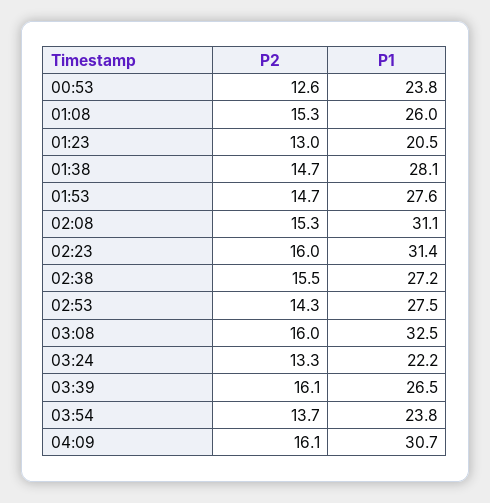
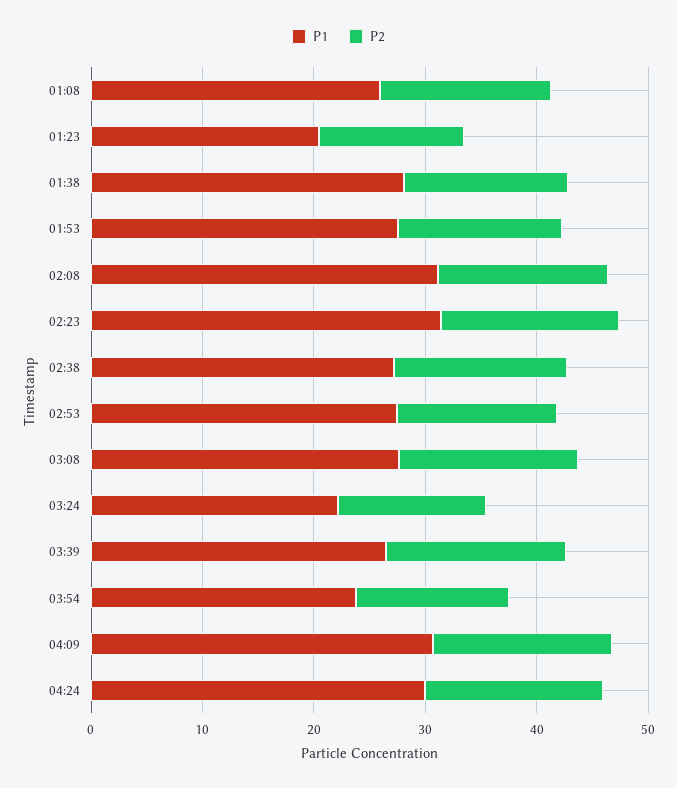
P2, 00:53: 12.6 -> none
P1, 00:53: 23.8 -> none
P1, 03:08: 32.5 -> 28
P1, 04:24: none -> 30
P2, 04:24: none -> 16

